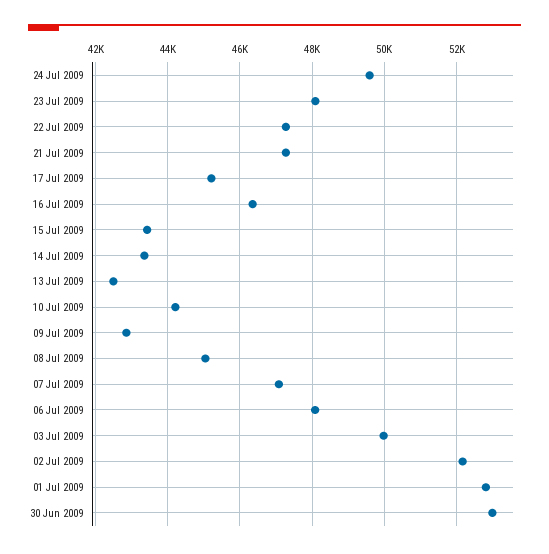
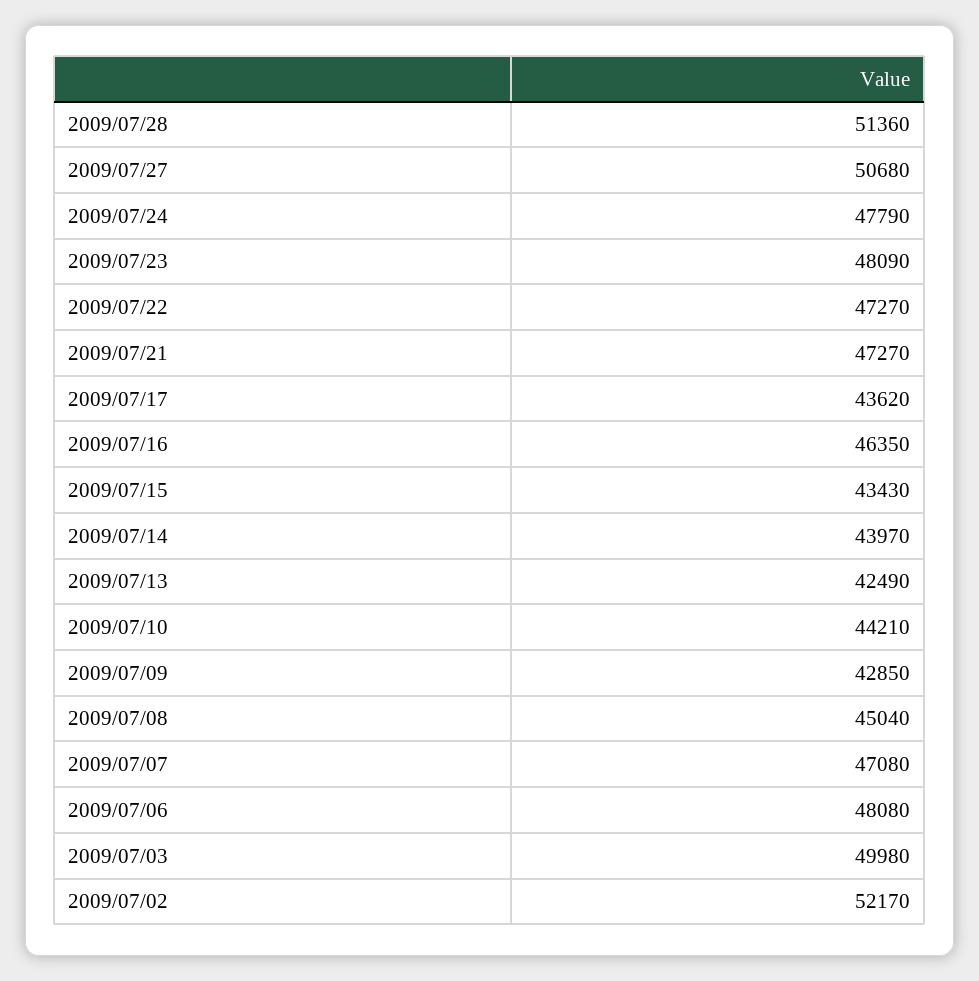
24 Jul 2009: 49600 -> 47790
17 Jul 2009: 45200 -> 43620
14 Jul 2009: 43400 -> 43970
01 Jul 2009: 52800 -> none
30 Jun 2009: 53000 -> none
2009/07/28: none -> 51360
2009/07/27: none -> 50680

